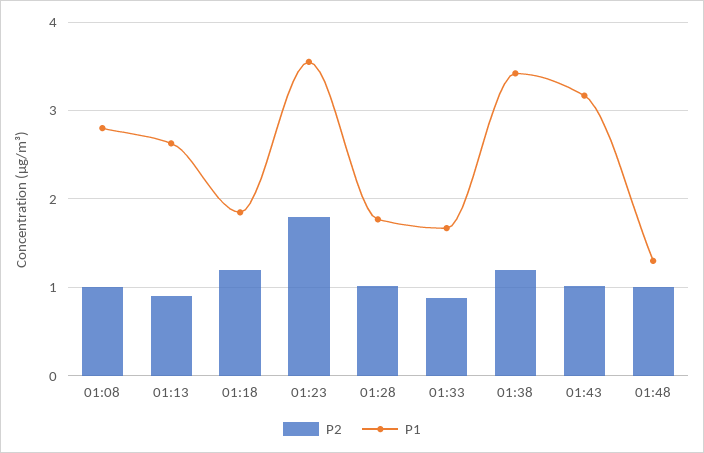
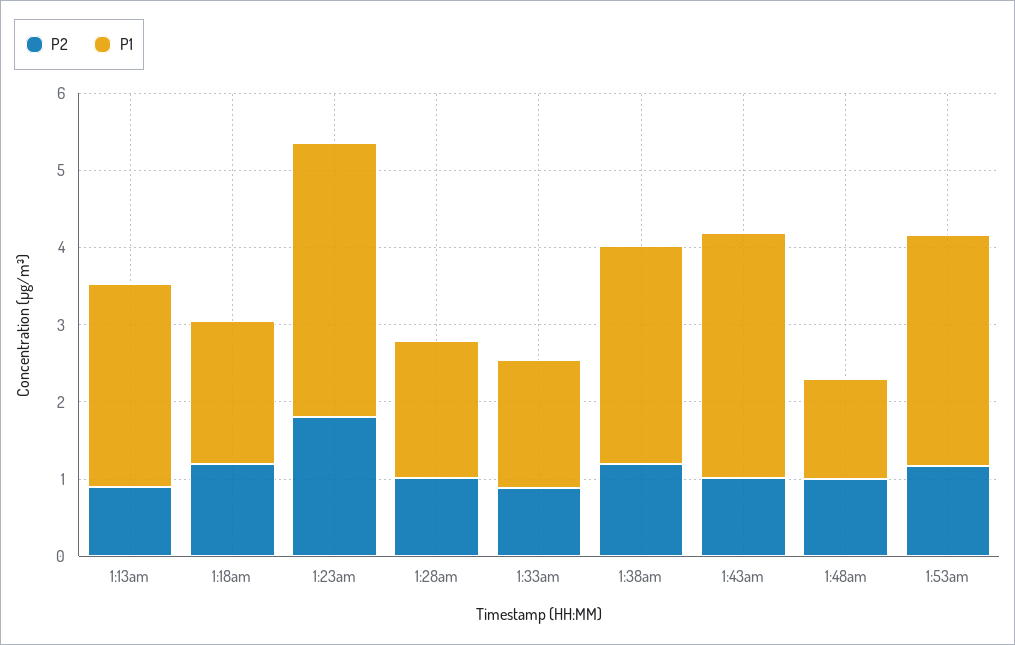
P2, 01:08: 1 -> none
P1, 01:08: 2.8 -> none
P1, 01:38: 3.4 -> 2.8
P2, 1:53am: none -> 1.2
P1, 1:53am: none -> 3

